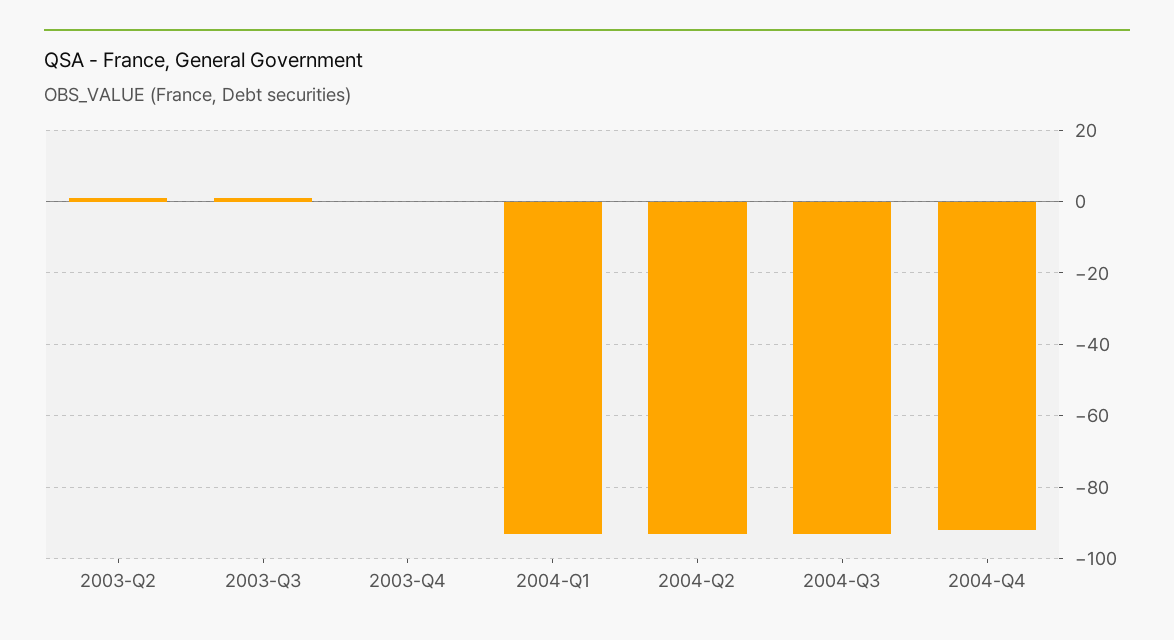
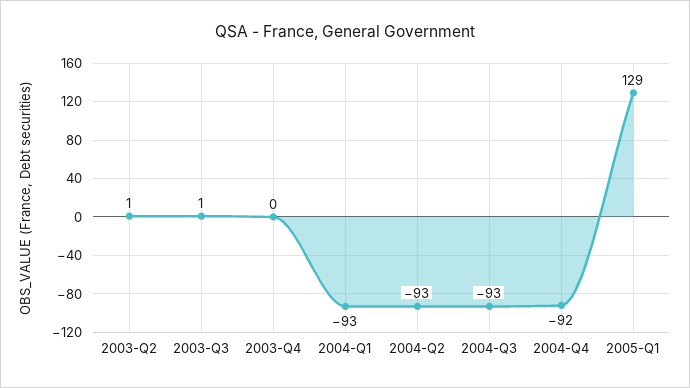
2005-Q1: none -> 129

